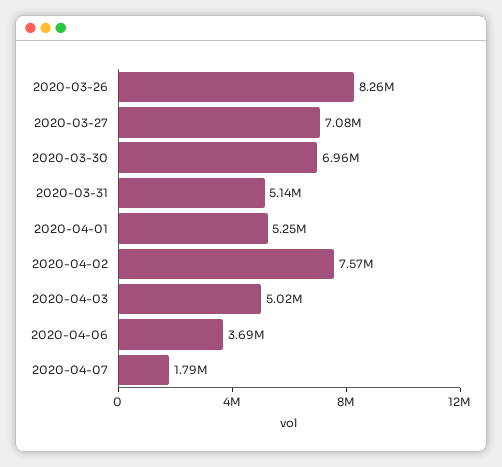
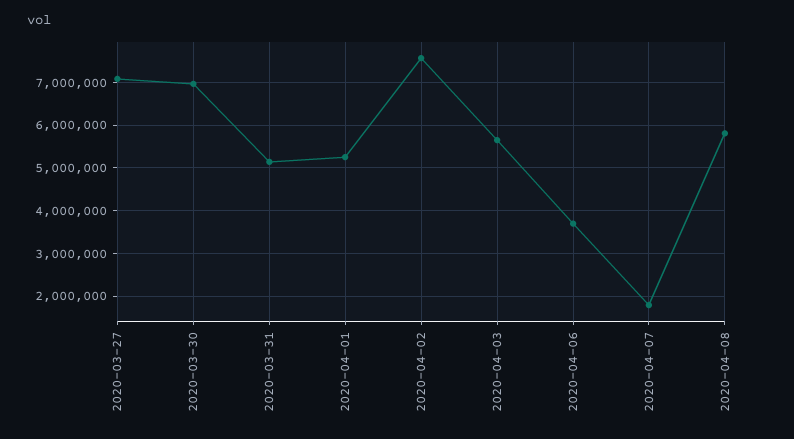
2020-03-26: 8260000 -> none
2020-04-03: 5020000 -> 5600000
2020-04-08: none -> 5800000

